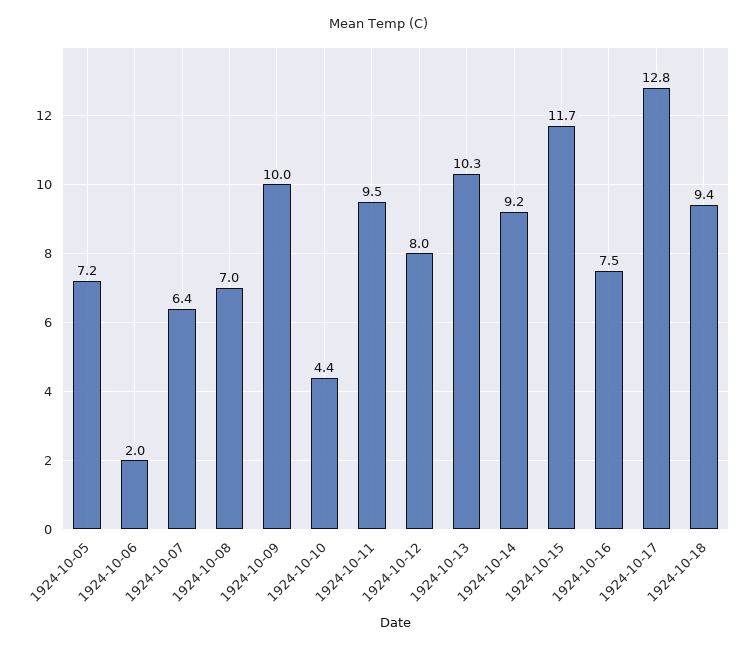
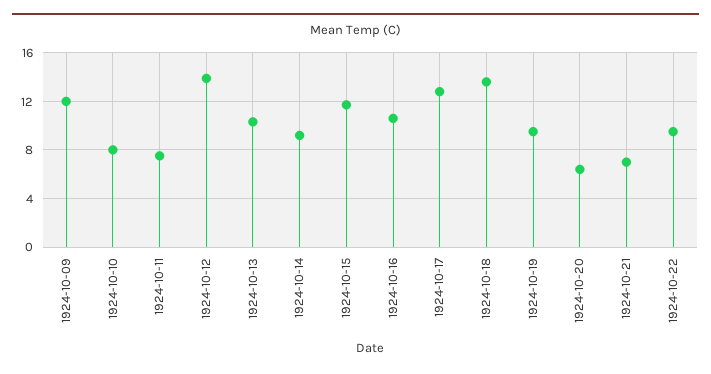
1924-10-05: 7.2 -> none
1924-10-06: 2 -> none
1924-10-07: 6.4 -> none
1924-10-08: 7 -> none
1924-10-09: 10 -> 12
1924-10-10: 4.4 -> 8
1924-10-11: 9.5 -> 7.5
1924-10-12: 8 -> 14
1924-10-16: 7.5 -> 10.5
1924-10-18: 9.4 -> 13.5
1924-10-19: none -> 9.5
1924-10-20: none -> 6.5
1924-10-21: none -> 7
1924-10-22: none -> 9.5

